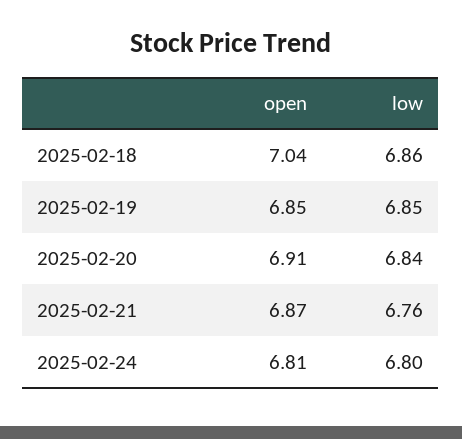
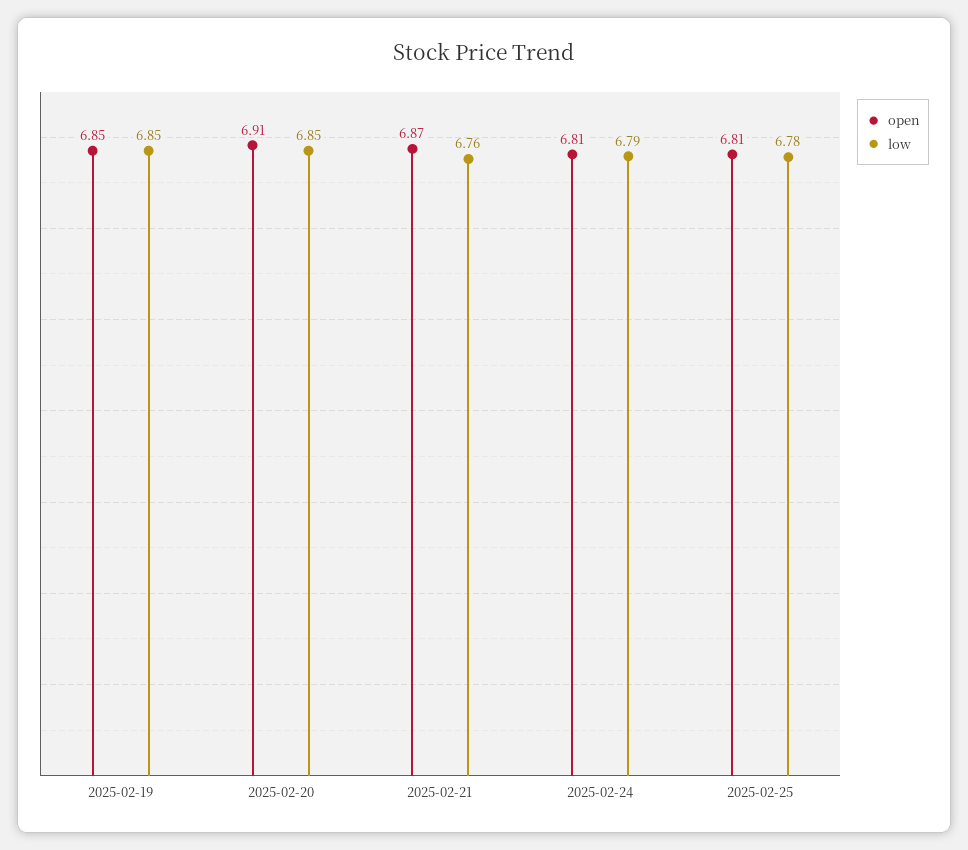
open, 2025-02-18: 7.04 -> none
low, 2025-02-18: 6.86 -> none
low, 2025-02-20: 6.84 -> 6.85
low, 2025-02-24: 6.8 -> 6.79
open, 2025-02-25: none -> 6.81
low, 2025-02-25: none -> 6.78

